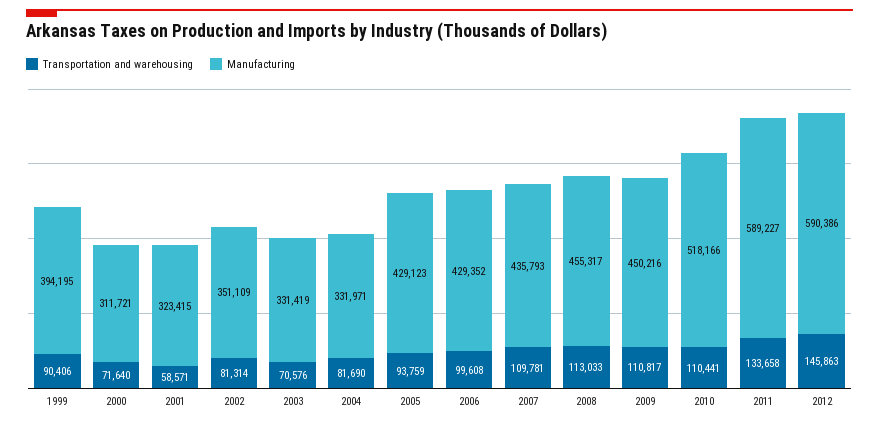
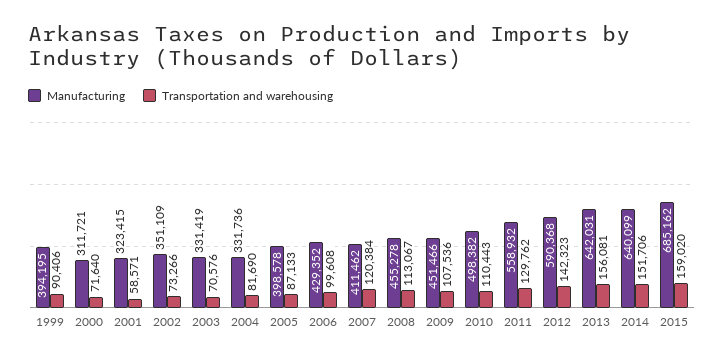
Transportation and warehousing, 2002: 81314 -> 73266
Manufacturing, 2004: 331971 -> 331736
Transportation and warehousing, 2005: 93759 -> 87133
Manufacturing, 2005: 429123 -> 398578
Transportation and warehousing, 2007: 109781 -> 120384
Manufacturing, 2007: 435793 -> 411462
Transportation and warehousing, 2008: 113033 -> 113067
Manufacturing, 2008: 455317 -> 455278
Transportation and warehousing, 2009: 110817 -> 107536
Manufacturing, 2009: 450216 -> 451466
Transportation and warehousing, 2010: 110441 -> 110443
Manufacturing, 2010: 518166 -> 498382
Transportation and warehousing, 2011: 133658 -> 129762
Manufacturing, 2011: 589227 -> 558932
Transportation and warehousing, 2012: 145863 -> 142323
Manufacturing, 2012: 590386 -> 590368
Manufacturing, 2013: none -> 642031
Transportation and warehousing, 2013: none -> 156081
Manufacturing, 2014: none -> 640099
Transportation and warehousing, 2014: none -> 151706
Manufacturing, 2015: none -> 685162
Transportation and warehousing, 2015: none -> 159020

